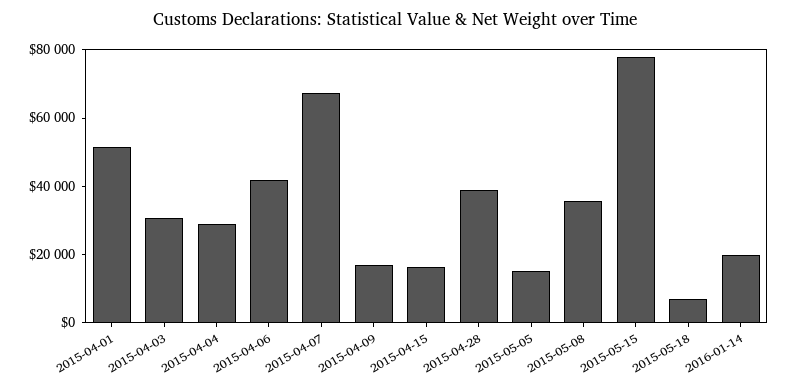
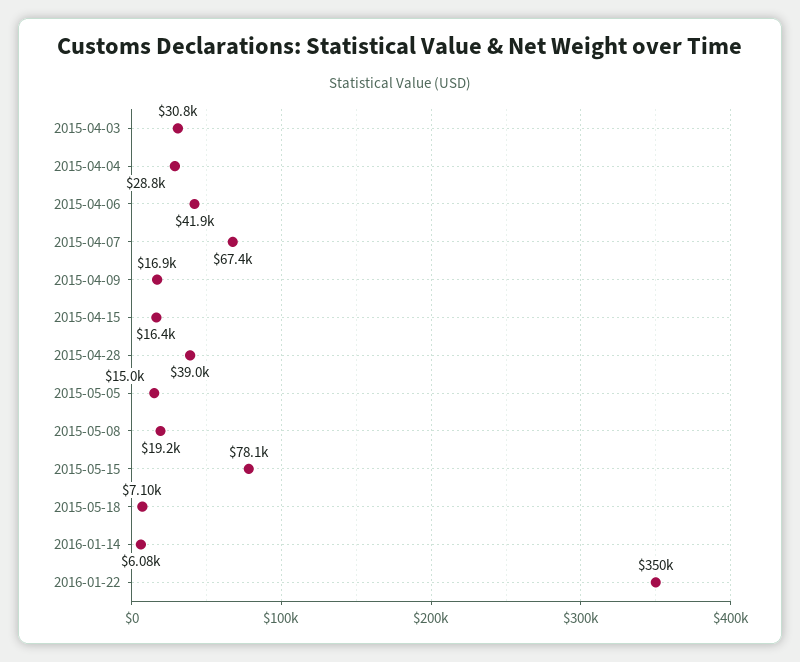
2015-04-01: 50000 -> none
2015-05-08: 35000 -> 19200
2016-01-14: 20000 -> 6080
2016-01-22: none -> 350000

